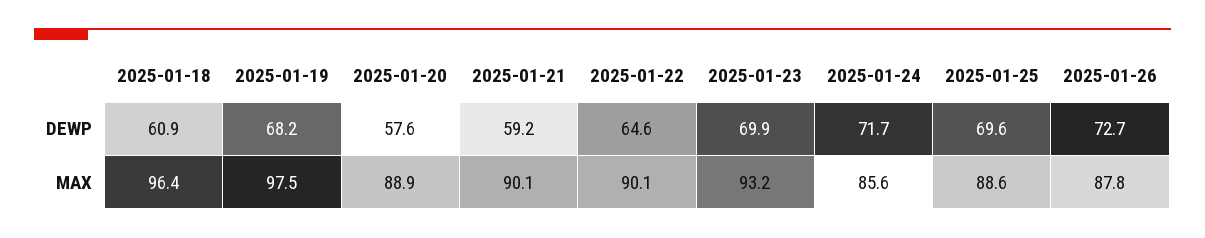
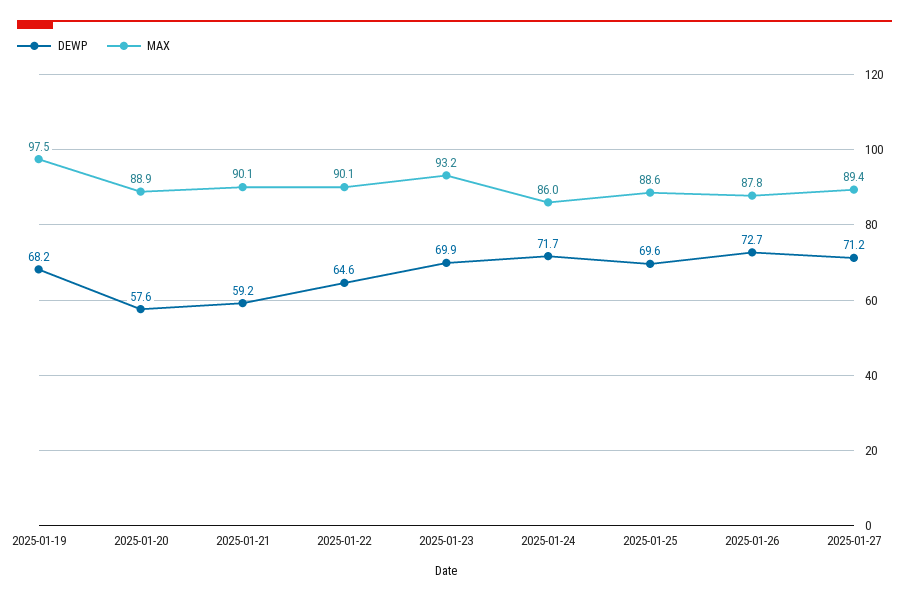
DEWP, 2025-01-18: 60.9 -> none
MAX, 2025-01-18: 96.4 -> none
MAX, 2025-01-24: 85.6 -> 86
DEWP, 2025-01-27: none -> 71.2
MAX, 2025-01-27: none -> 89.4

